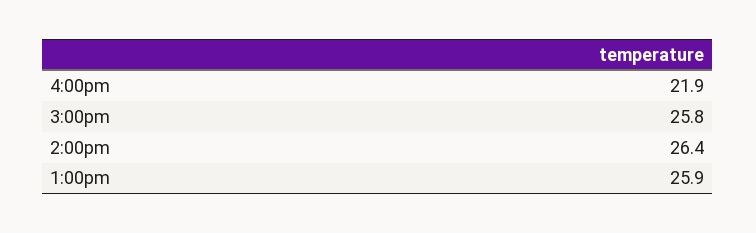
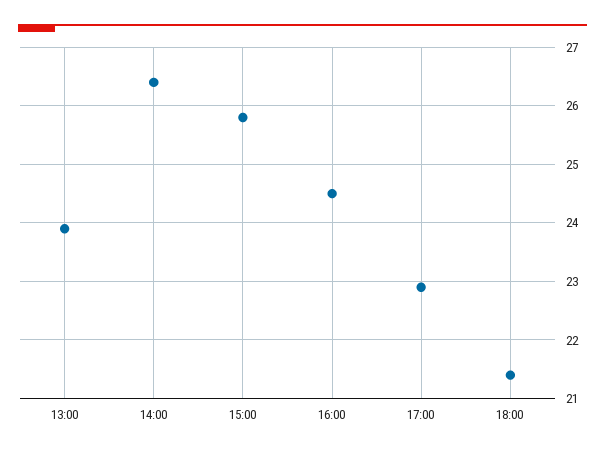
4:00pm: 21.9 -> 24.5
1:00pm: 25.9 -> 24
17:00: none -> 23
18:00: none -> 21.5

